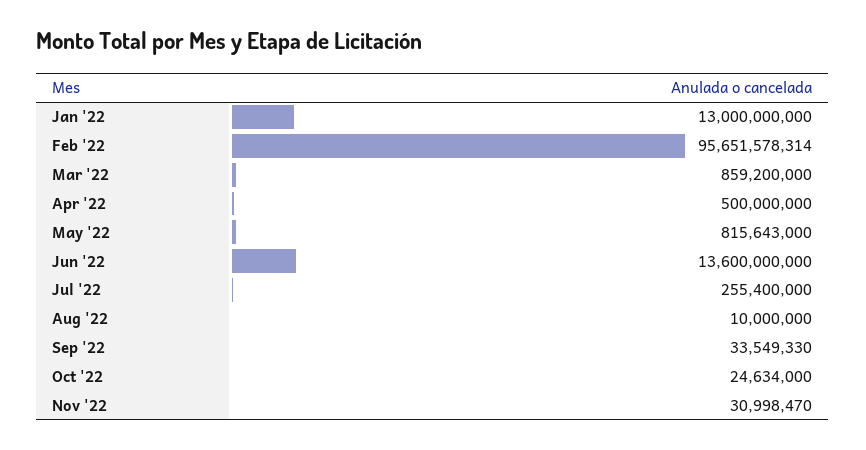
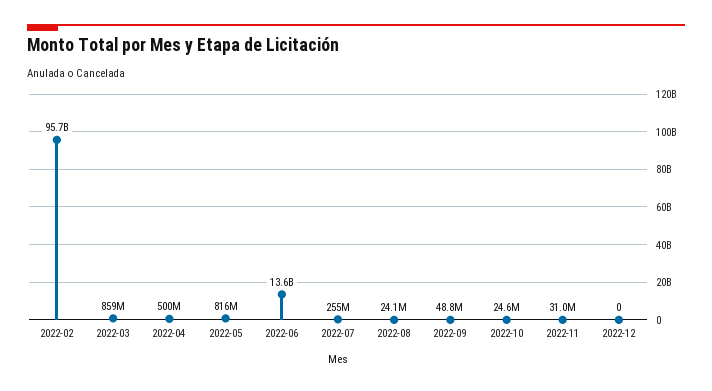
Jan '22: 13000000000 -> none
Aug '22: 10000000 -> 24100000
Sep '22: 33549330 -> 48800000
2022-12: none -> 0

